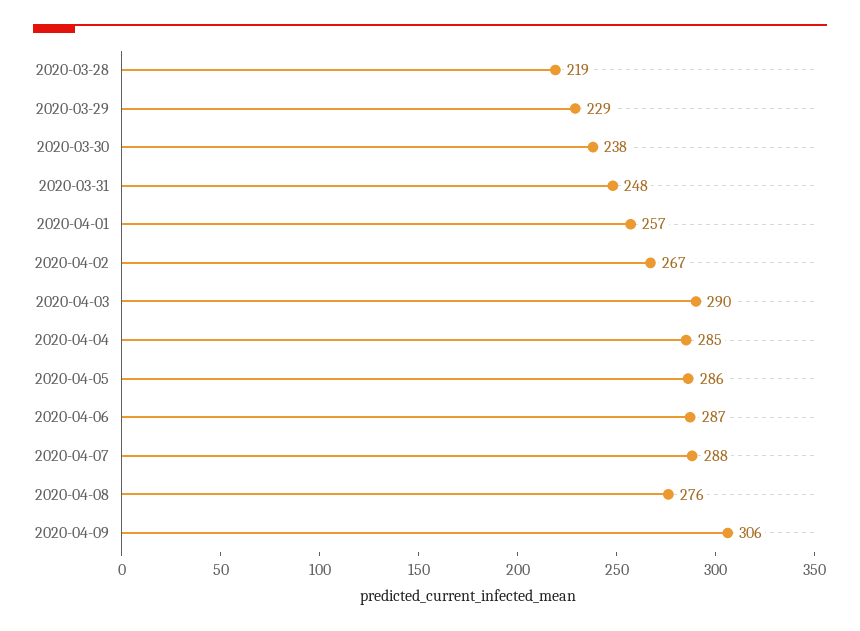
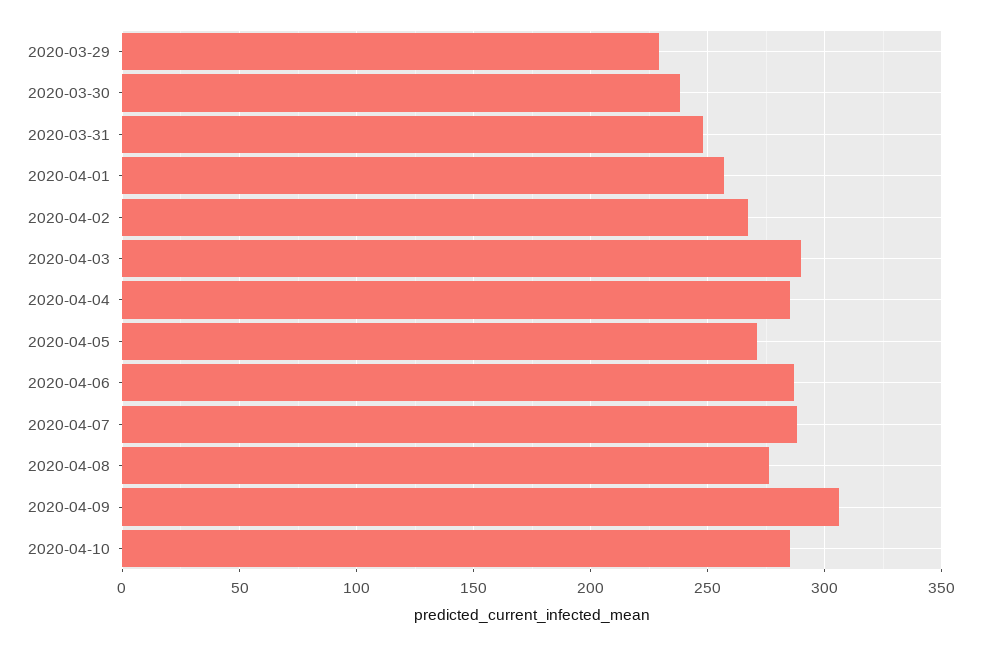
2020-03-28: 219 -> none
2020-04-05: 286 -> 270
2020-04-10: none -> 285

